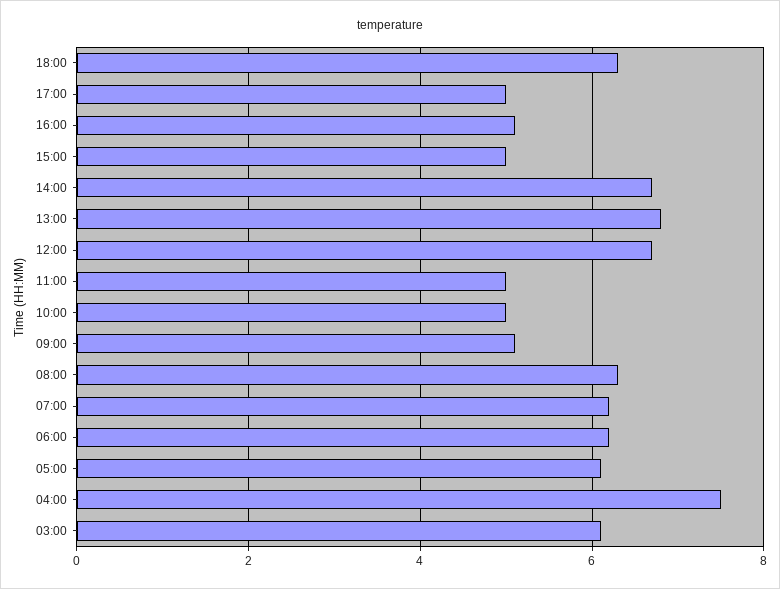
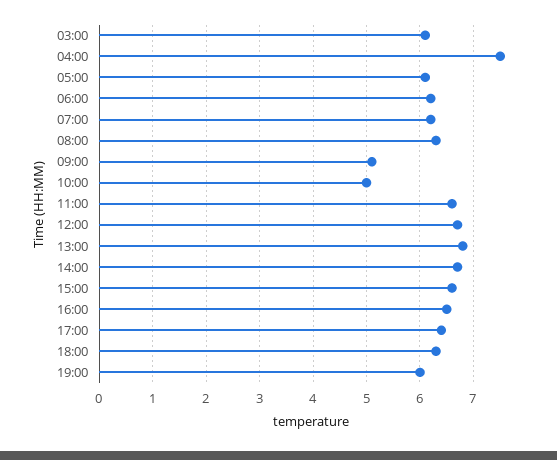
17:00: 5 -> 6.5
16:00: 5 -> 6.5
15:00: 5 -> 6.5
11:00: 5 -> 6.5
19:00: none -> 6

